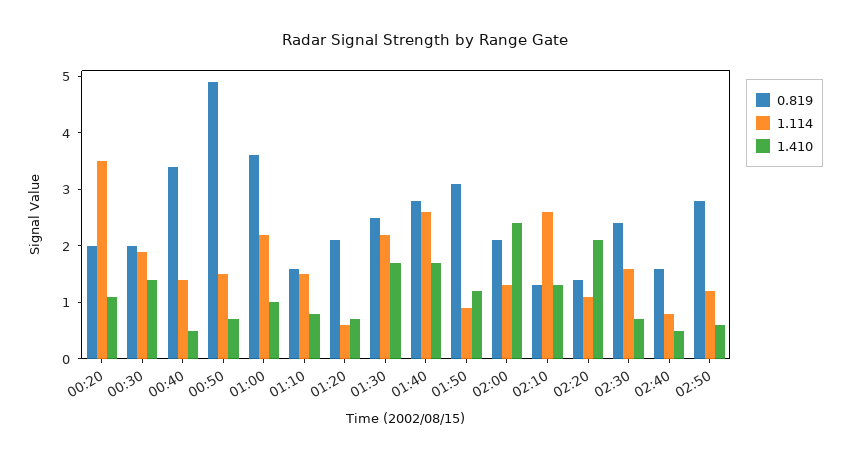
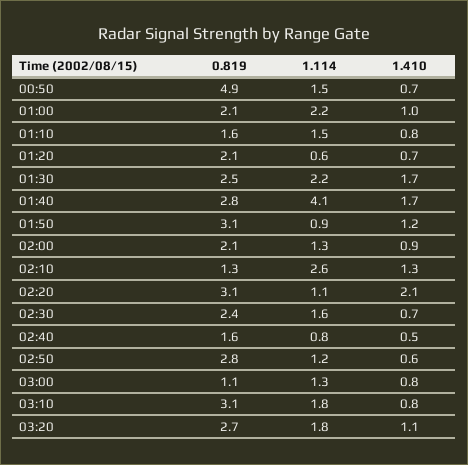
0.819, 00:20: 2 -> none
1.114, 00:20: 3.5 -> none
1.410, 00:20: 1 -> none
0.819, 00:30: 2 -> none
1.114, 00:30: 2 -> none
1.410, 00:30: 1.5 -> none
0.819, 00:40: 3.5 -> none
1.114, 00:40: 1.5 -> none
1.410, 00:40: 0.5 -> none
0.819, 01:00: 3.5 -> 2.1
1.114, 01:40: 2.5 -> 4.1
1.410, 02:00: 2.5 -> 0.9
0.819, 02:20: 1.5 -> 3.1
0.819, 03:00: none -> 1.1
1.114, 03:00: none -> 1.3
1.410, 03:00: none -> 0.8
0.819, 03:10: none -> 3.1
1.114, 03:10: none -> 1.8
1.410, 03:10: none -> 0.8
0.819, 03:20: none -> 2.7
1.114, 03:20: none -> 1.8
1.410, 03:20: none -> 1.1

